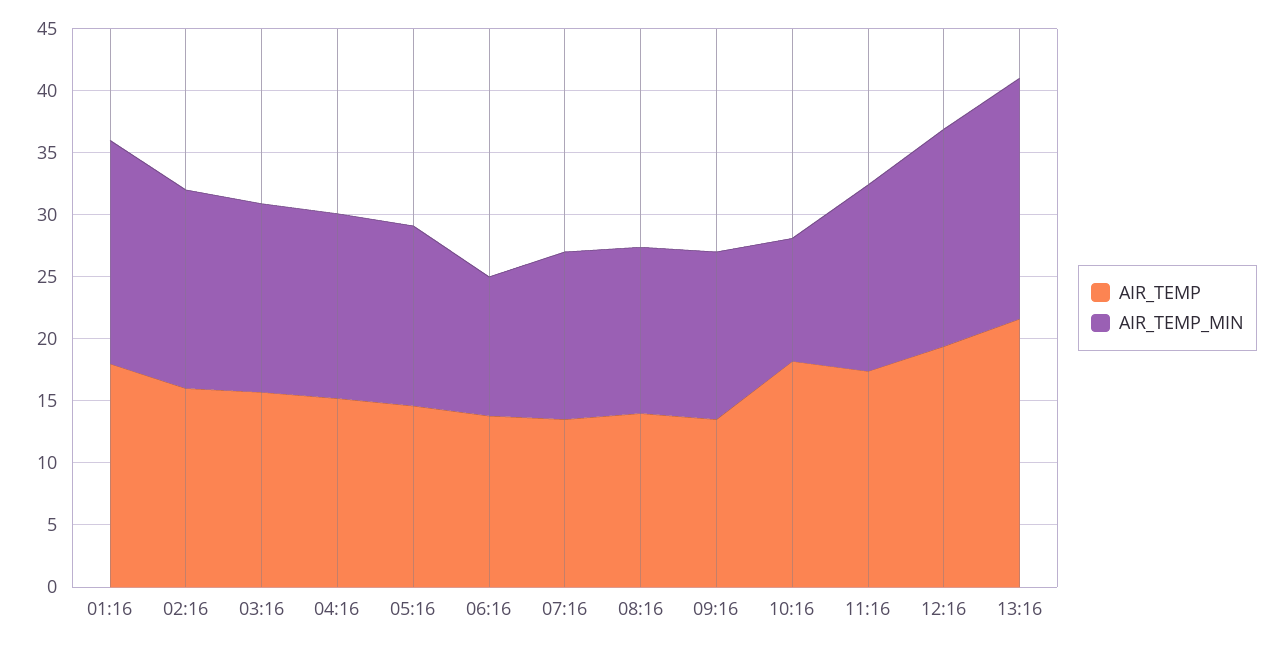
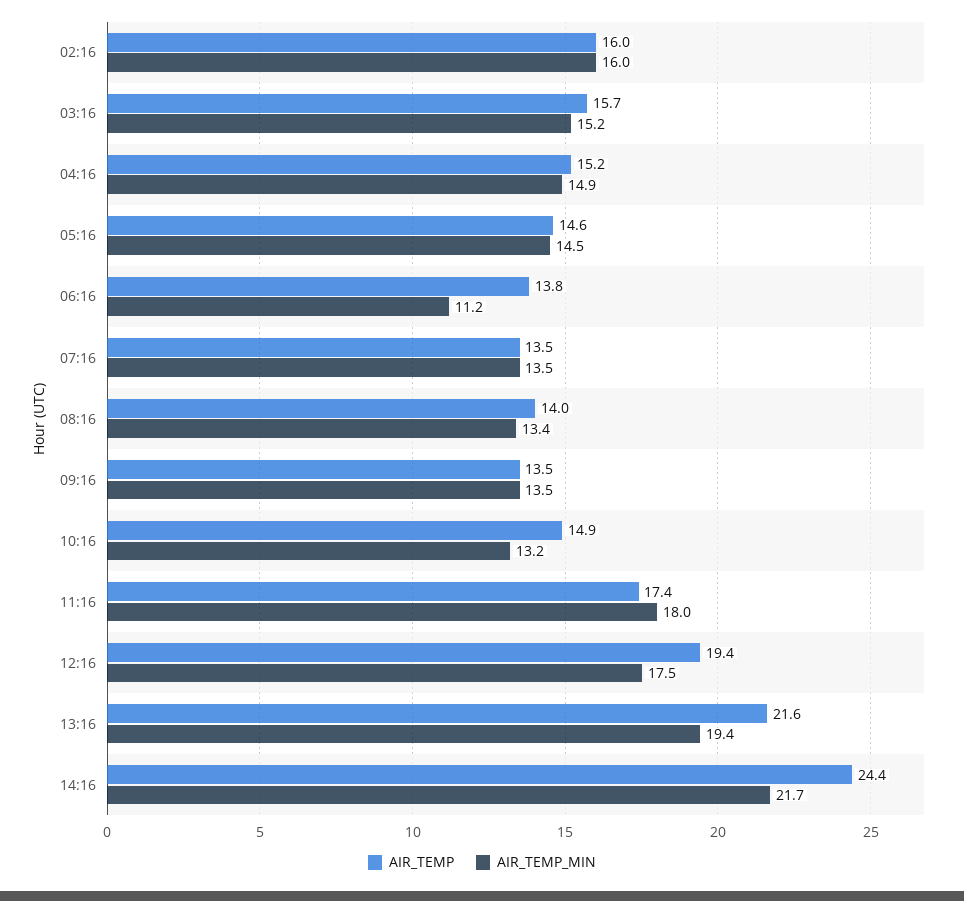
AIR_TEMP, 01:16: 18 -> none
AIR_TEMP_MIN, 01:16: 18 -> none
AIR_TEMP, 10:16: 18 -> 14.9
AIR_TEMP_MIN, 10:16: 10 -> 13.2
AIR_TEMP_MIN, 11:16: 15 -> 18
AIR_TEMP, 14:16: none -> 24.4
AIR_TEMP_MIN, 14:16: none -> 21.7

